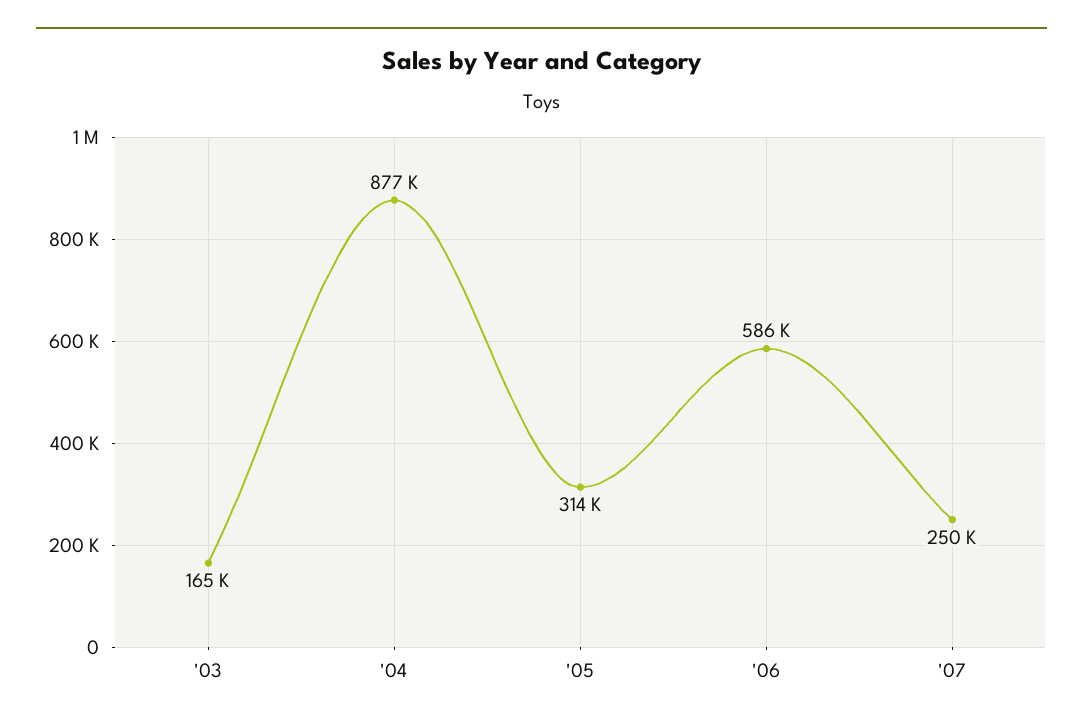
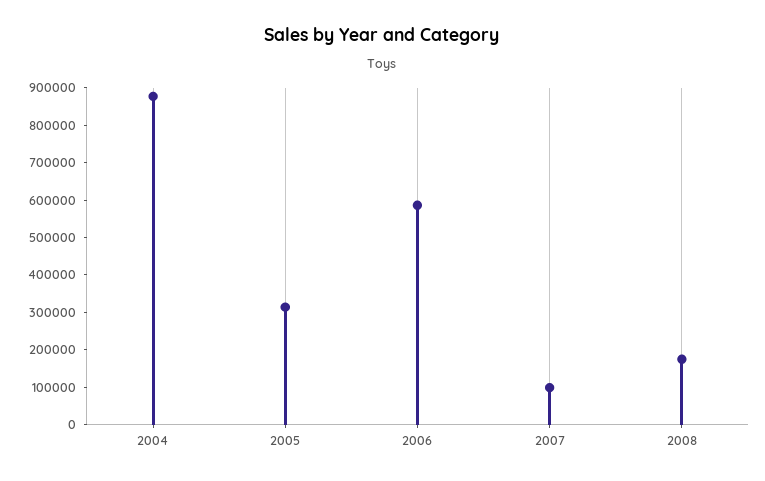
'03: 165000 -> none
'07: 250000 -> 100000
2008: none -> 175000

